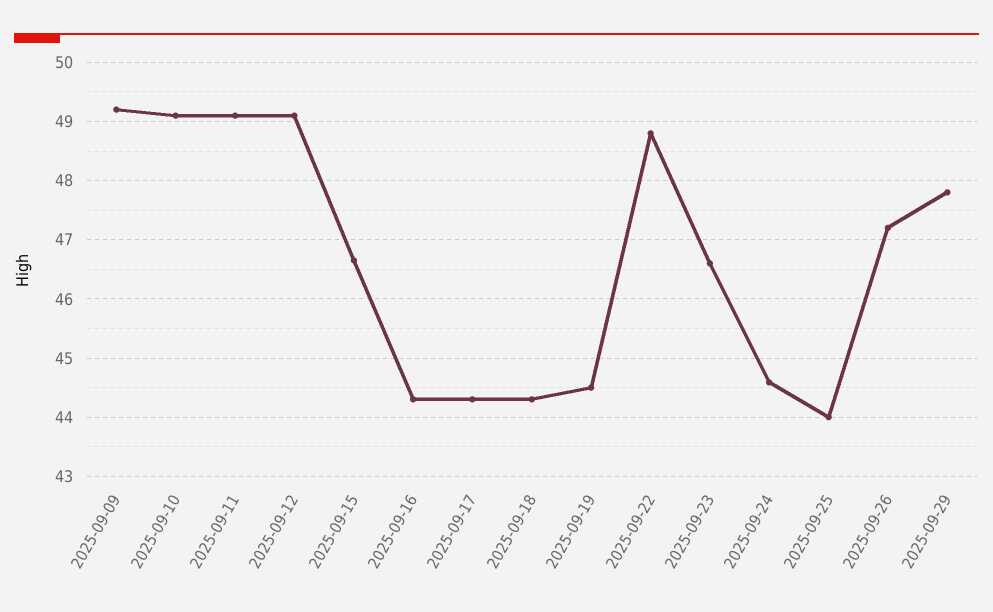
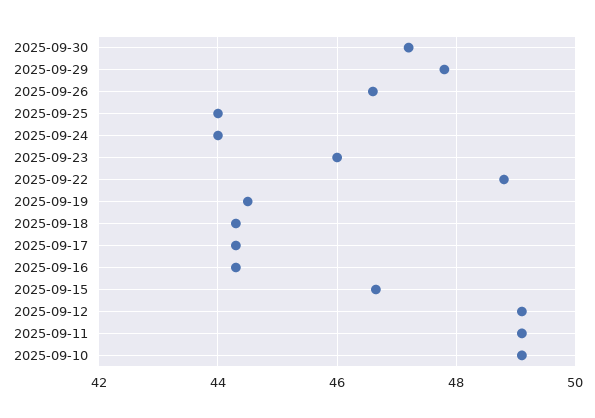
2025-09-09: 49.2 -> none
2025-09-23: 46.6 -> 46
2025-09-24: 44.6 -> 44
2025-09-26: 47.2 -> 46.6
2025-09-30: none -> 47.2

